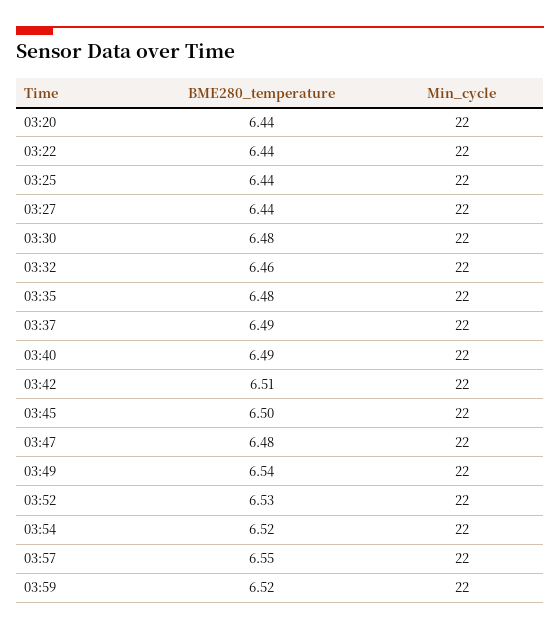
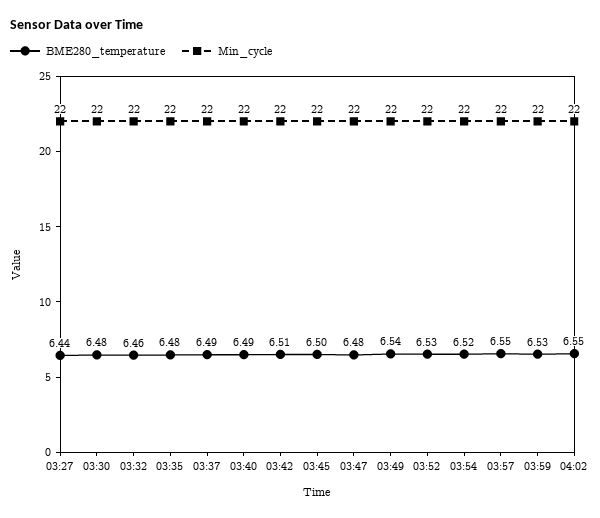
BME280_temperature, 03:20: 6.44 -> none
Min_cycle, 03:20: 22 -> none
BME280_temperature, 03:22: 6.44 -> none
Min_cycle, 03:22: 22 -> none
BME280_temperature, 03:25: 6.44 -> none
Min_cycle, 03:25: 22 -> none
BME280_temperature, 03:59: 6.52 -> 6.53
BME280_temperature, 04:02: none -> 6.55
Min_cycle, 04:02: none -> 22

